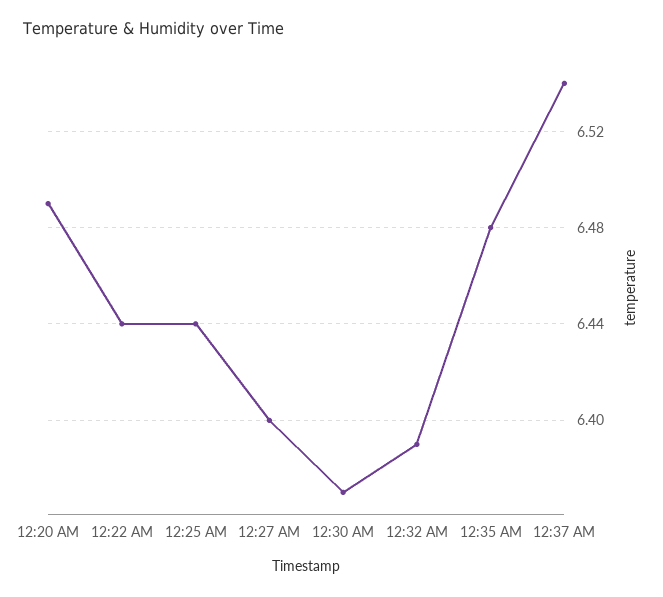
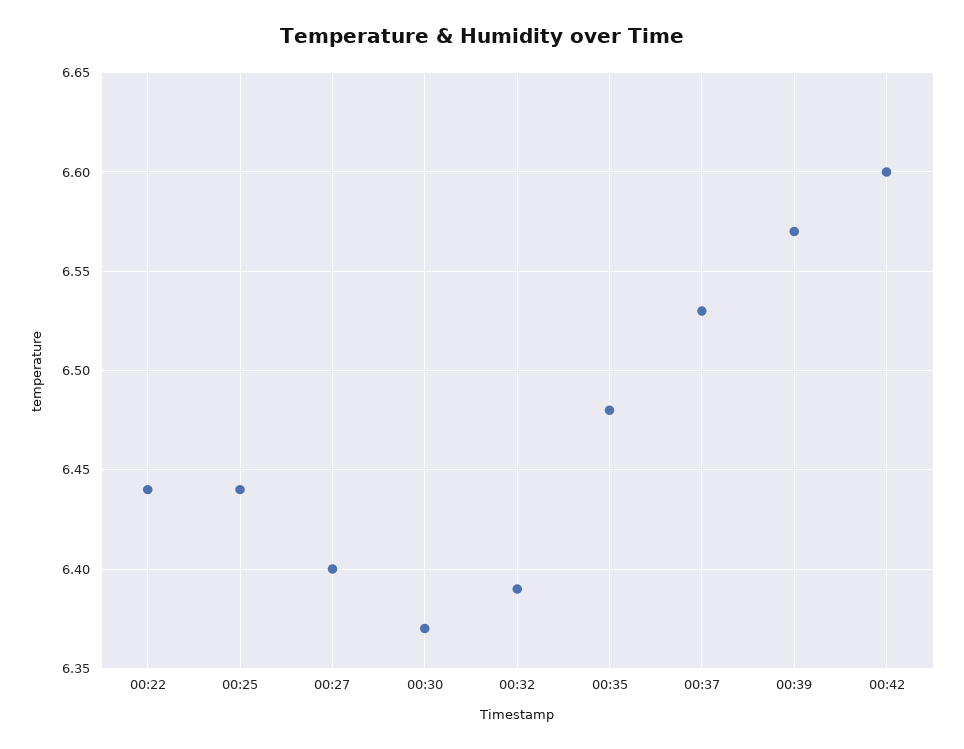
12:20 AM: 6.49 -> none
12:37 AM: 6.54 -> 6.53
00:39: none -> 6.57
00:42: none -> 6.6

